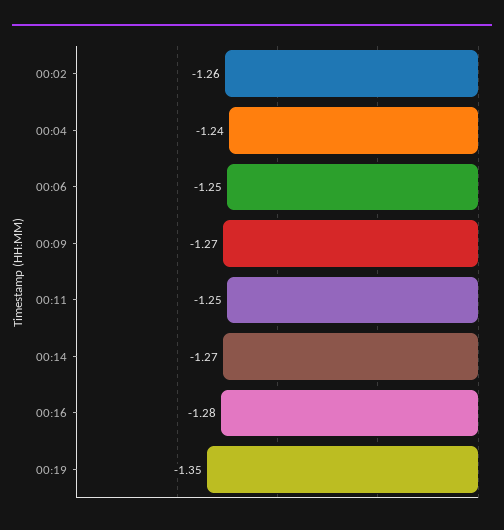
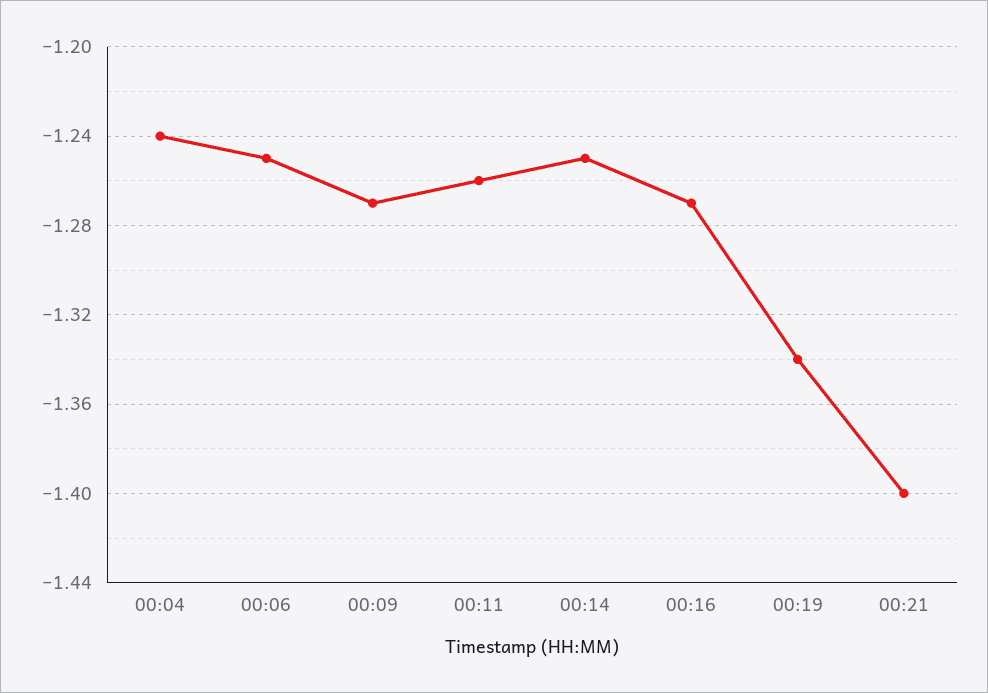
00:02: -1.26 -> none
00:11: -1.25 -> -1.26
00:14: -1.27 -> -1.25
00:16: -1.28 -> -1.27
00:19: -1.35 -> -1.34
00:21: none -> -1.4

